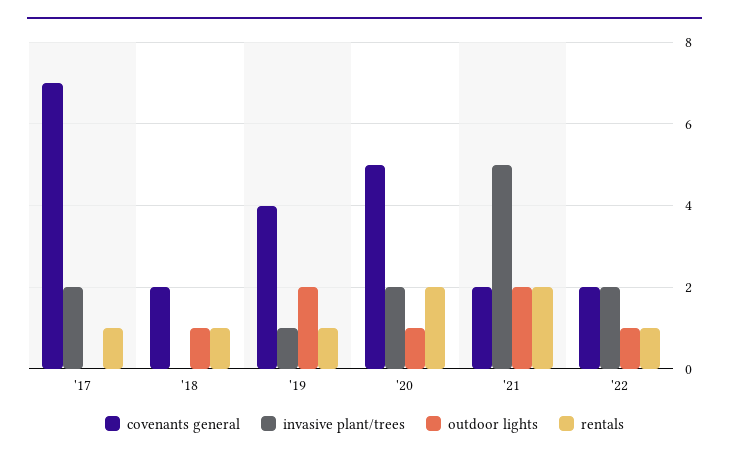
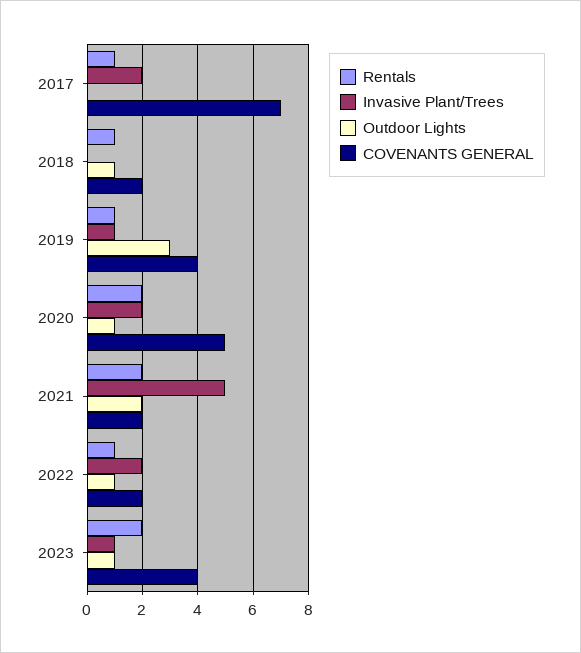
outdoor lights, '19: 2 -> 3
rentals, 2023: none -> 2
invasive plant/trees, 2023: none -> 1
outdoor lights, 2023: none -> 1
covenants general, 2023: none -> 4

